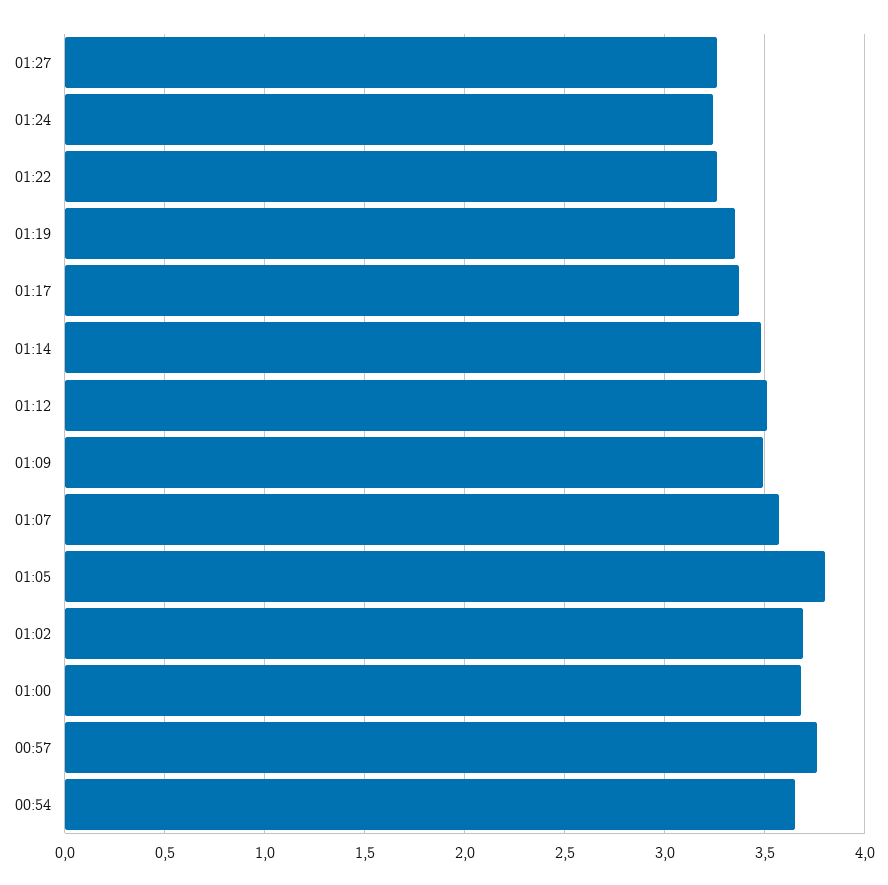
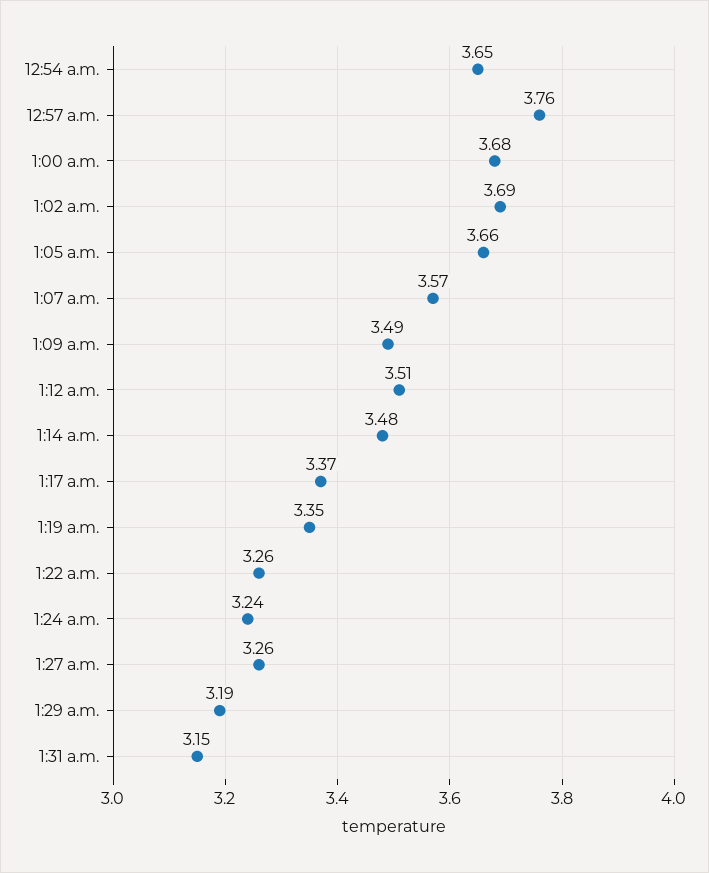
01:05: 3.8 -> 3.66
1:29 a.m.: none -> 3.19
1:31 a.m.: none -> 3.15

